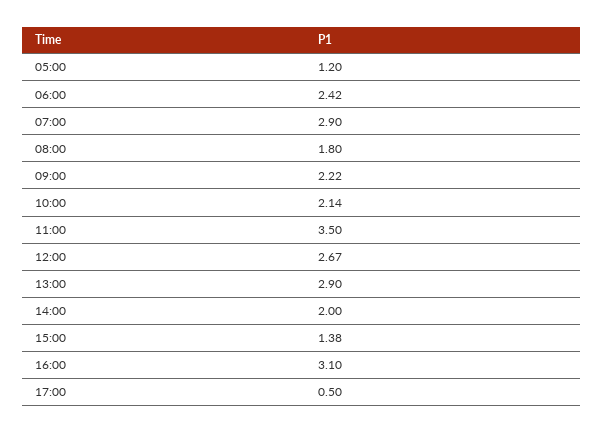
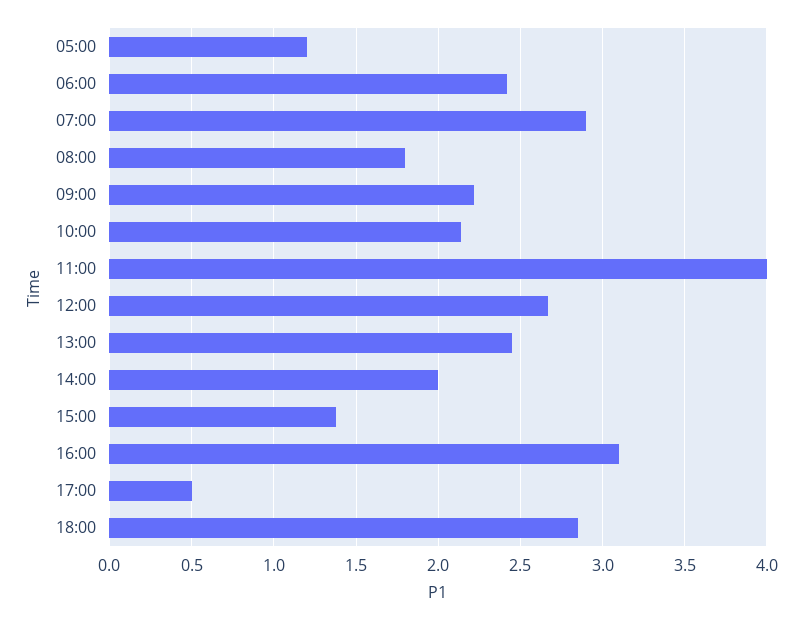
11:00: 3.5 -> 4
13:00: 2.9 -> 2.45
18:00: none -> 2.85

